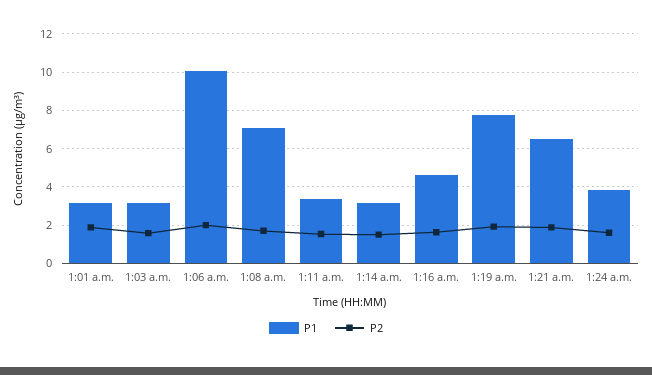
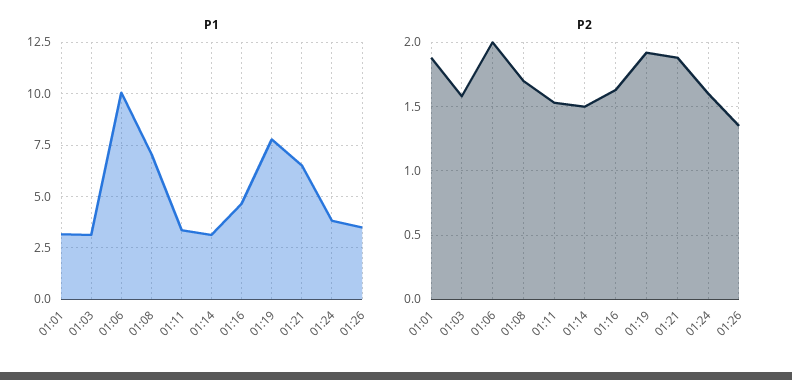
P1, 01:26: none -> 3.5
P2, 01:26: none -> 1.35

